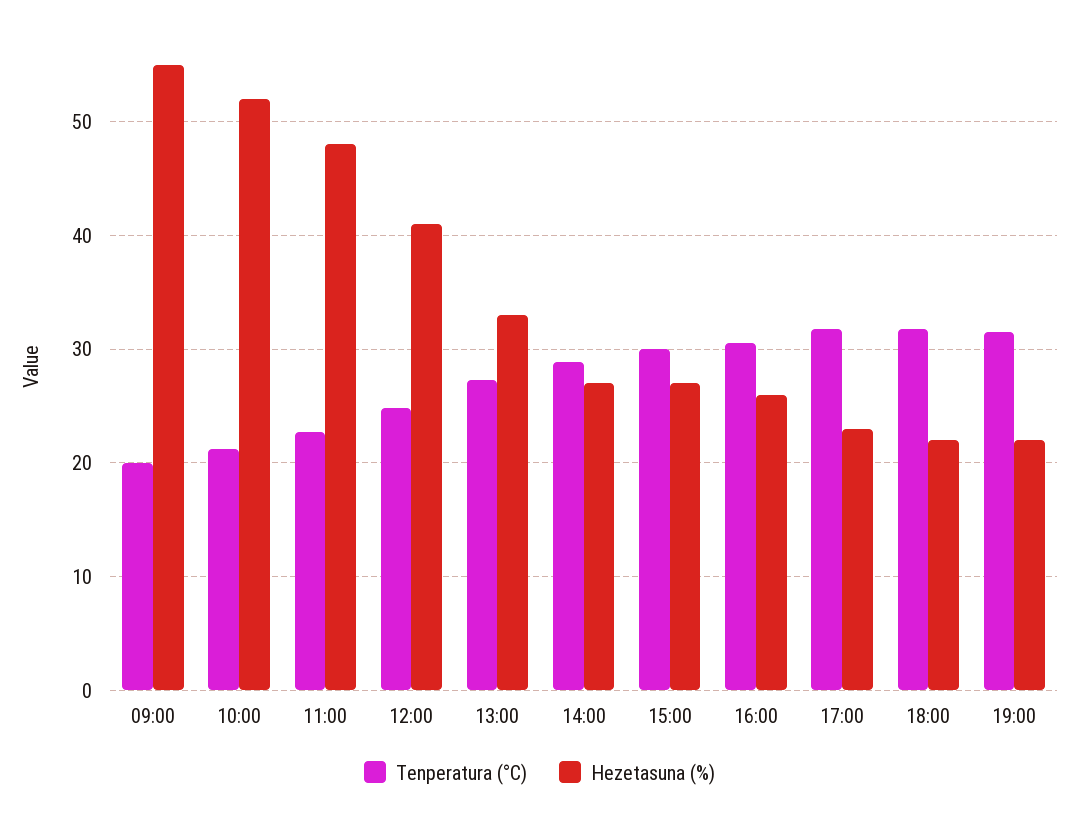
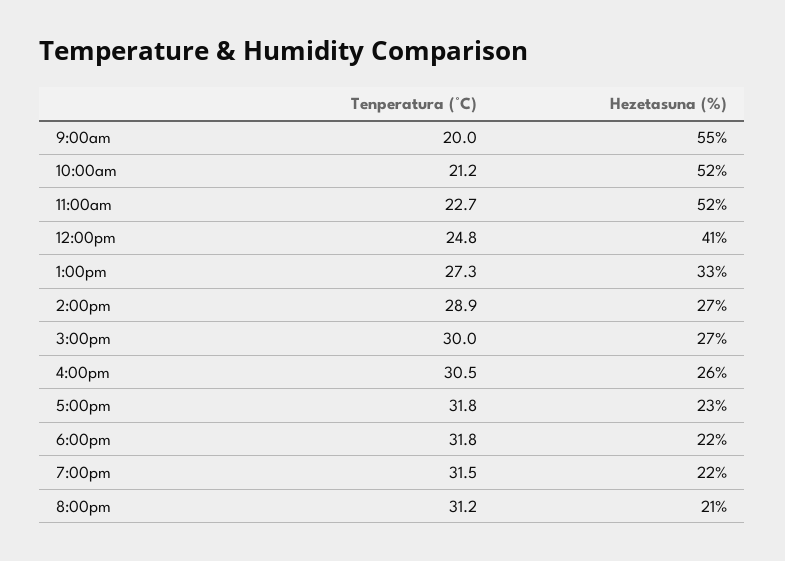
Hezetasuna (%), 11:00: 48 -> 52
Tenperatura (°C), 8:00pm: none -> 31.2
Hezetasuna (%), 8:00pm: none -> 21

